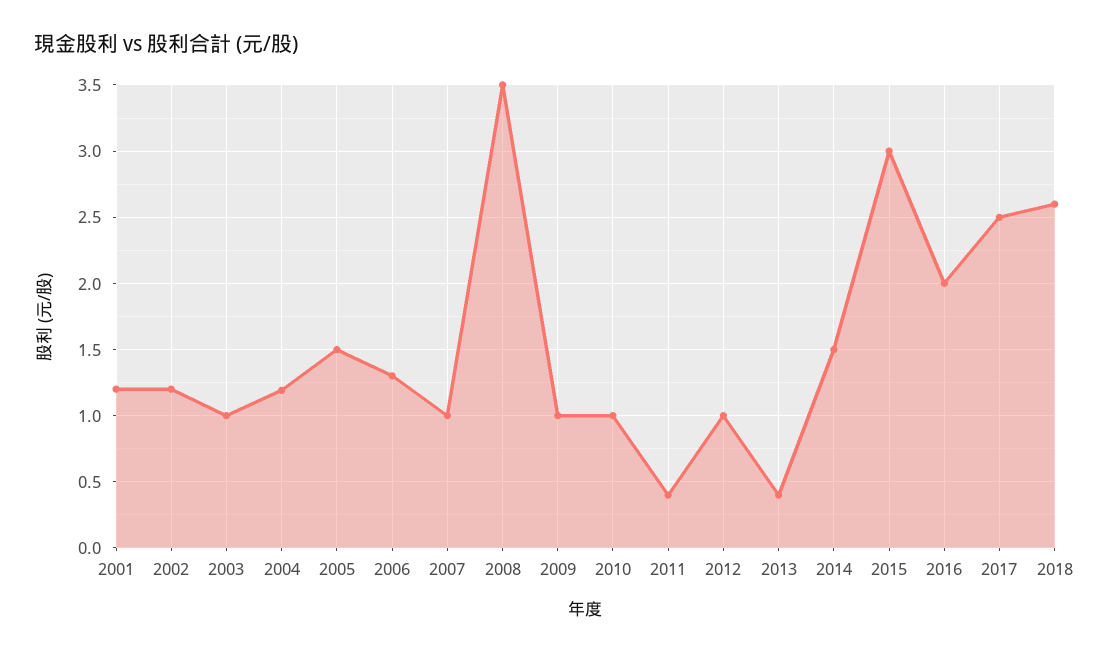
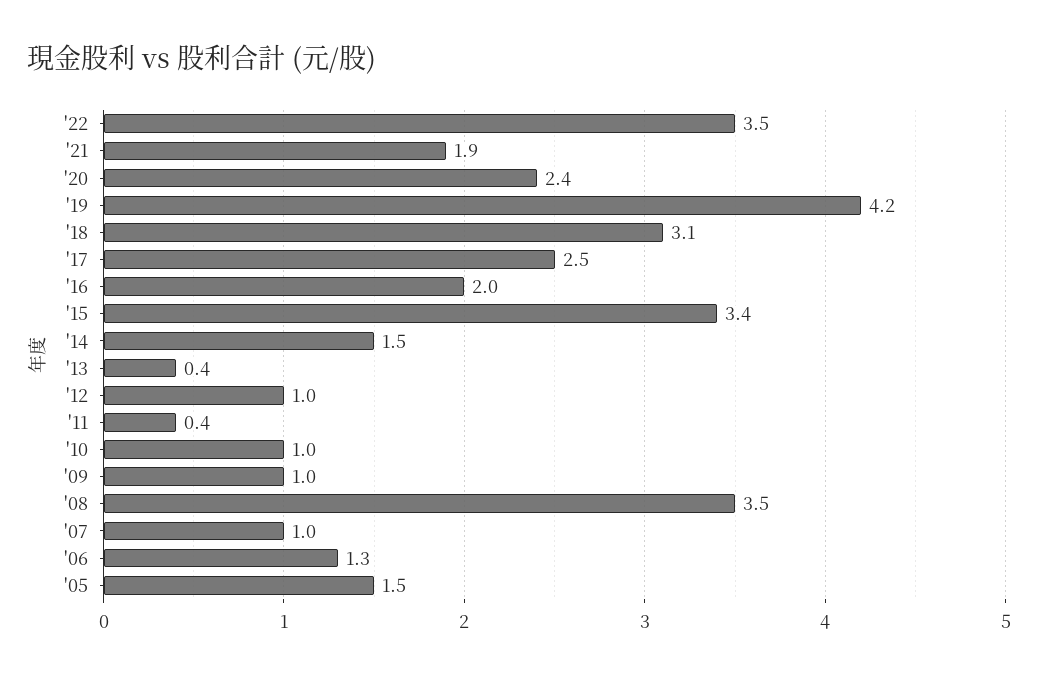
2001: 1.2 -> none
2002: 1.2 -> none
2003: 1 -> none
2004: 1.2 -> none
2015: 3 -> 3.4
2018: 2.6 -> 3.1
'22: none -> 3.5
'21: none -> 1.9
'20: none -> 2.4
'19: none -> 4.2

